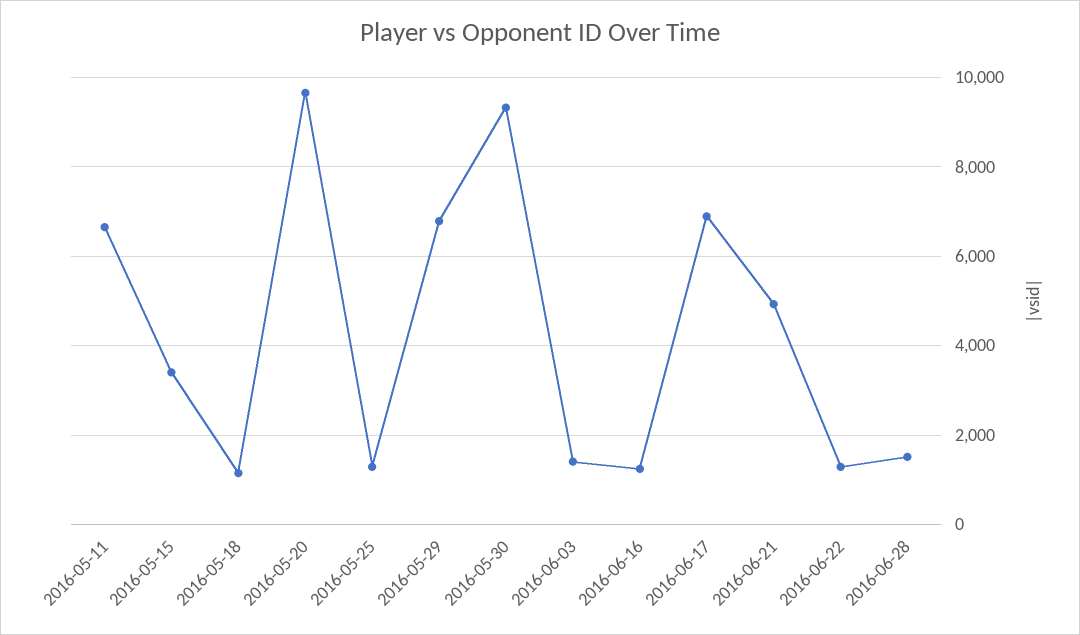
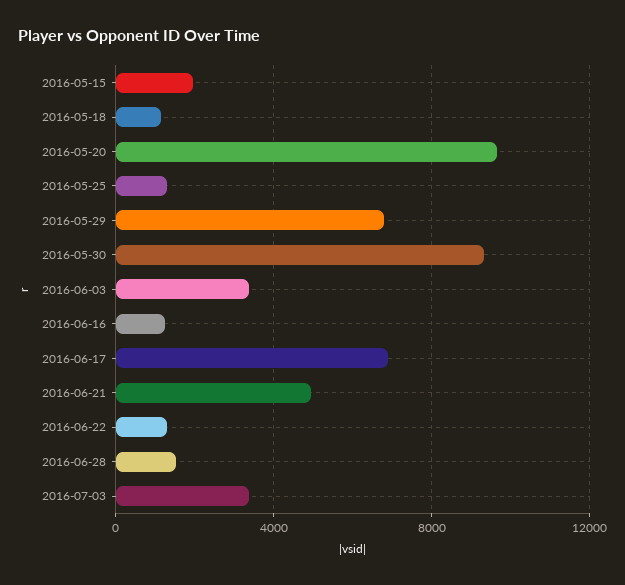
2016-05-11: 6600 -> none
2016-05-15: 3400 -> 2000
2016-06-03: 1400 -> 3500
2016-07-03: none -> 3500

